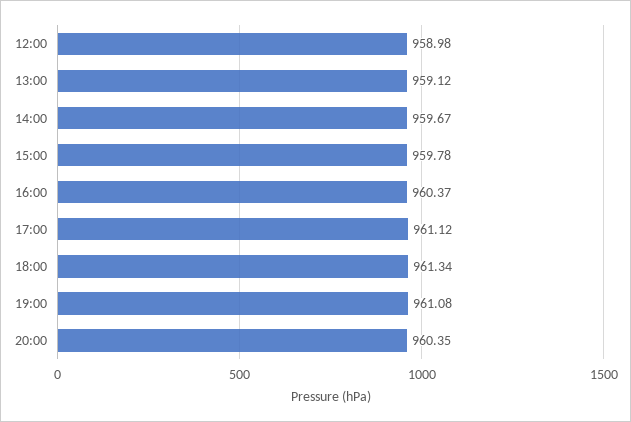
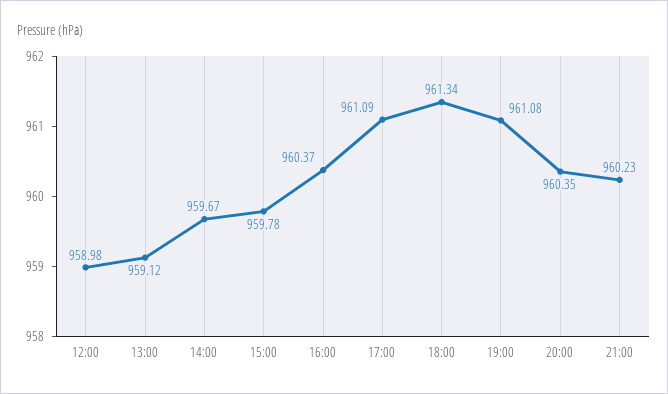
17:00: 961.12 -> 961.09
21:00: none -> 960.23

